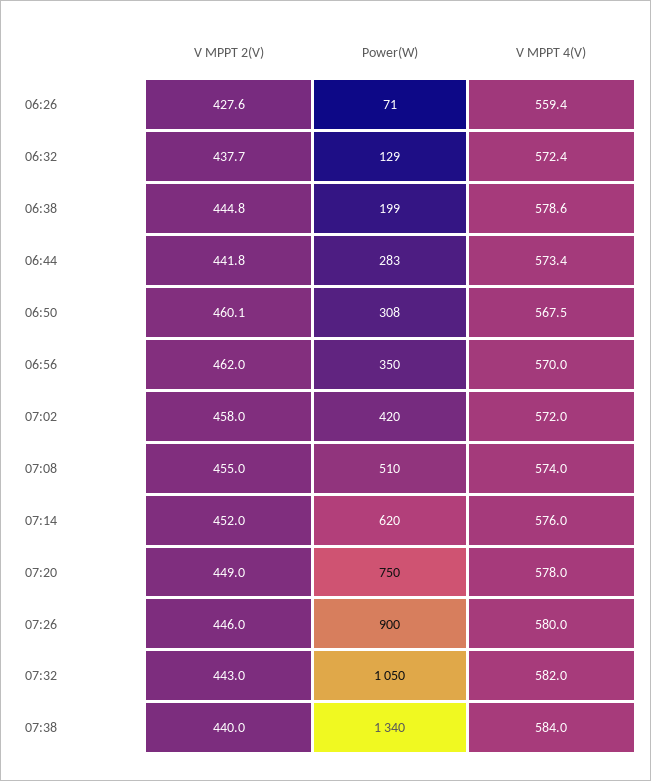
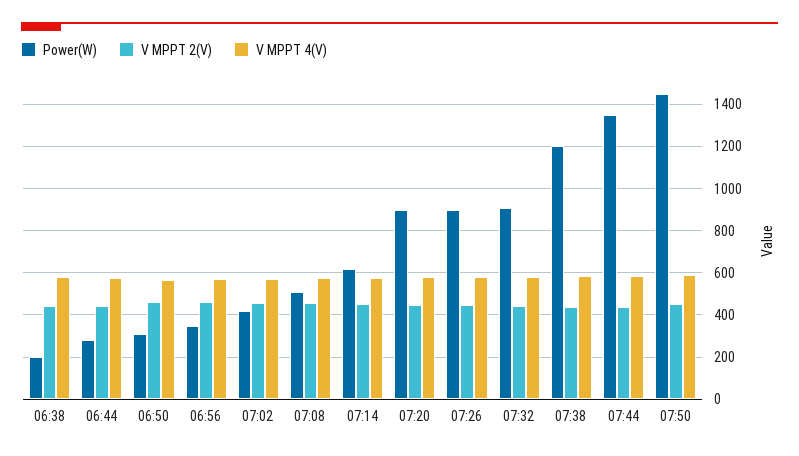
V MPPT 2(V), 06:26: 427.6 -> none
Power(W), 06:26: 71 -> none
V MPPT 4(V), 06:26: 559.4 -> none
V MPPT 2(V), 06:32: 437.7 -> none
Power(W), 06:32: 129 -> none
V MPPT 4(V), 06:32: 572.4 -> none
Power(W), 07:20: 750 -> 900
Power(W), 07:32: 1050 -> 900
Power(W), 07:38: 1340 -> 1200
Power(W), 07:44: none -> 1350
V MPPT 2(V), 07:44: none -> 450
V MPPT 4(V), 07:44: none -> 600
Power(W), 07:50: none -> 1450
V MPPT 2(V), 07:50: none -> 450
V MPPT 4(V), 07:50: none -> 600

